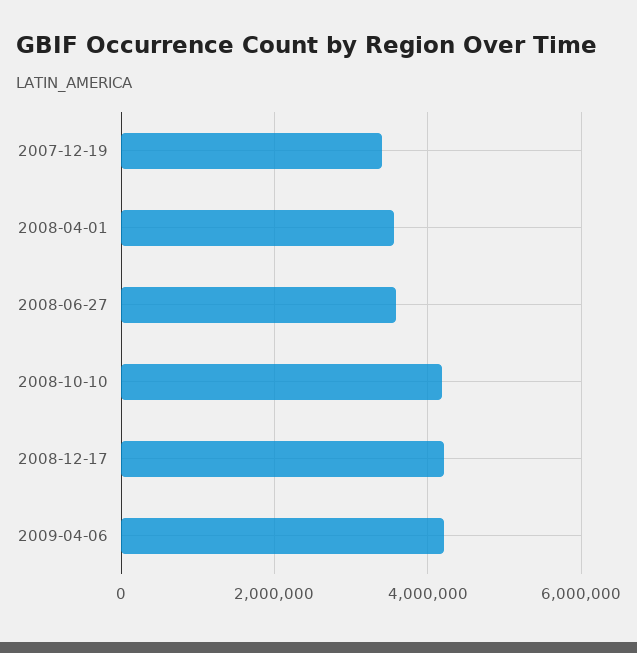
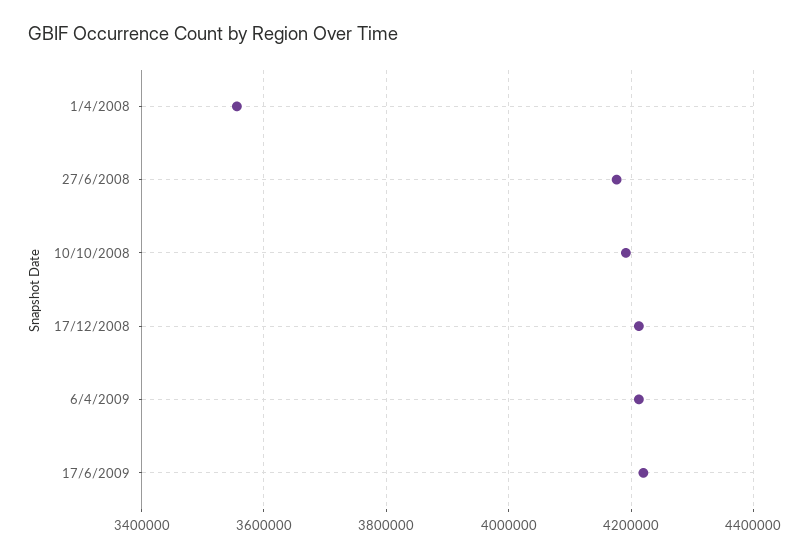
2007-12-19: 3400000 -> none
2008-06-27: 3600000 -> 4180000
17/6/2009: none -> 4220000

